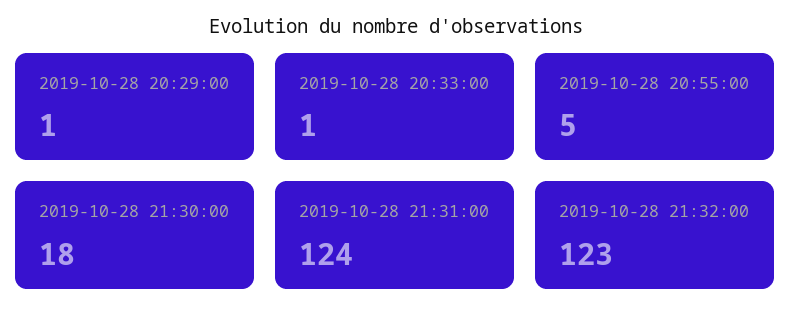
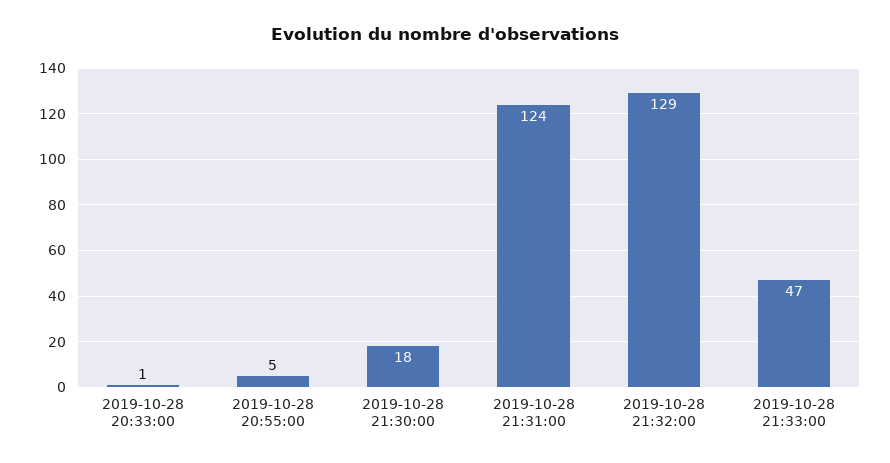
2019-10-28 20:29:00: 1 -> none
2019-10-28 21:32:00: 123 -> 129
2019-10-28 21:33:00: none -> 47

